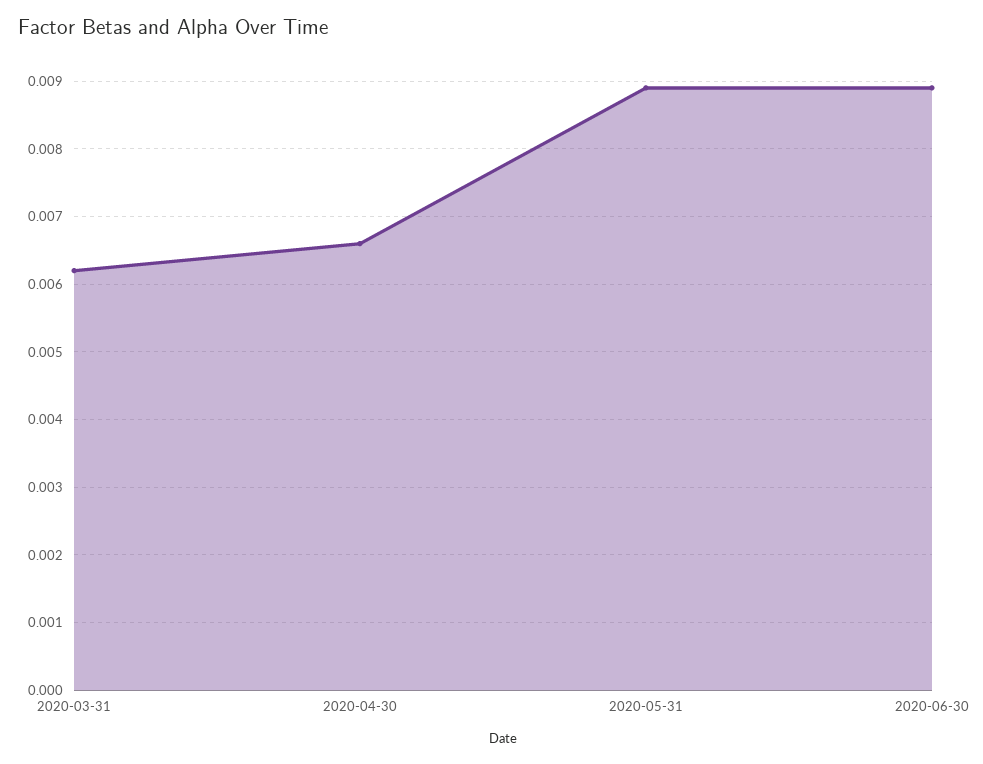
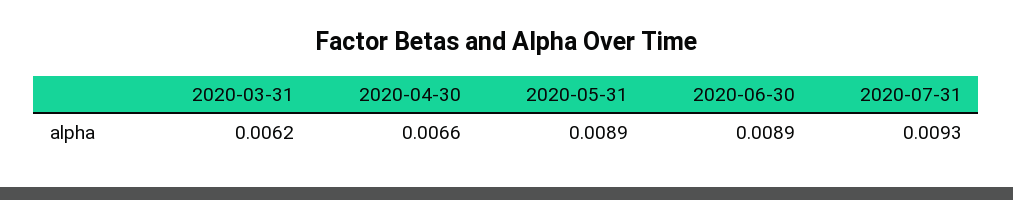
2020-07-31: none -> 0.0093

